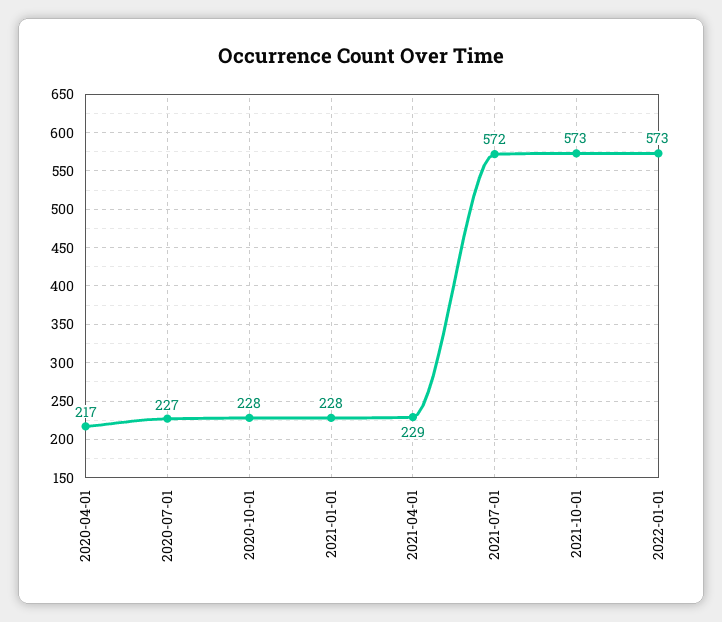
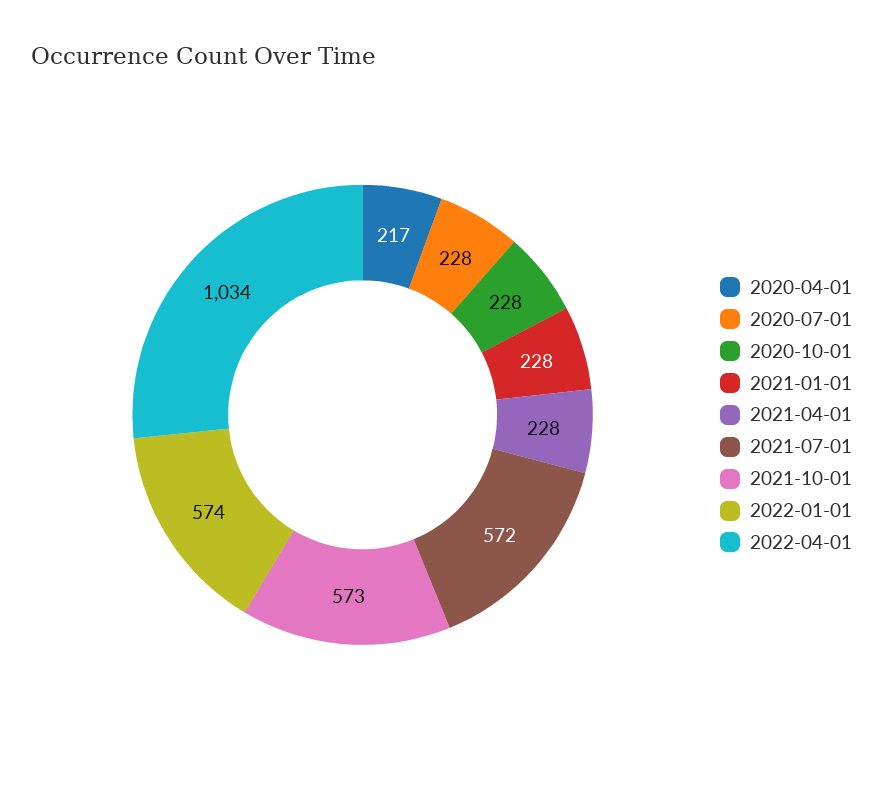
2020-07-01: 227 -> 228
2021-04-01: 229 -> 228
2022-01-01: 573 -> 574
2022-04-01: none -> 1034

